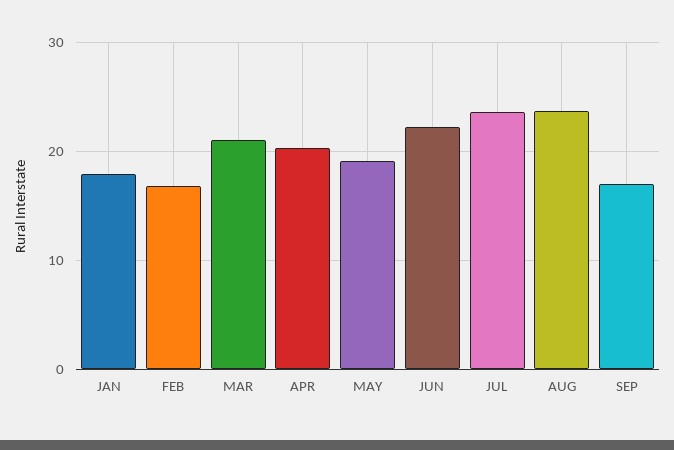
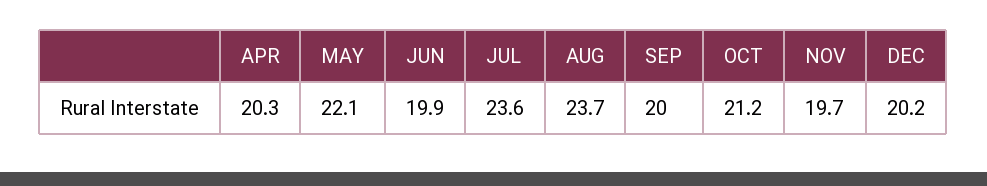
JAN: 18 -> none
FEB: 17 -> none
MAR: 21 -> none
MAY: 19 -> 22.1
JUN: 22 -> 19.9
SEP: 17 -> 20
OCT: none -> 21.2
NOV: none -> 19.7
DEC: none -> 20.2

